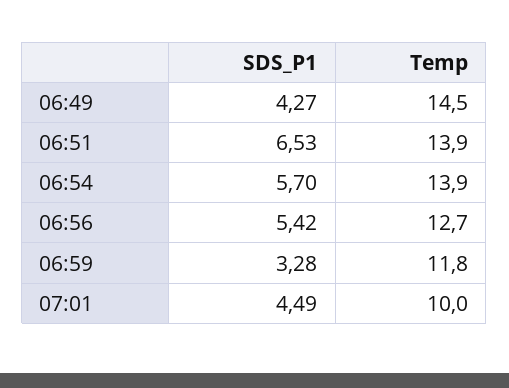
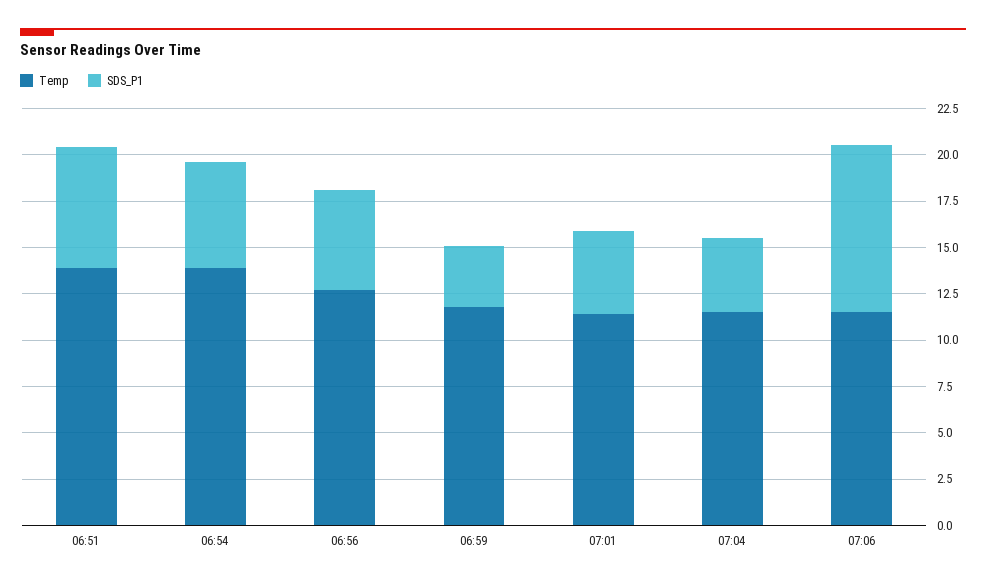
SDS_P1, 06:49: 4.27 -> none
Temp, 06:49: 14.5 -> none
Temp, 07:01: 10 -> 11.5
Temp, 07:04: none -> 11.5
SDS_P1, 07:04: none -> 4
Temp, 07:06: none -> 11.5
SDS_P1, 07:06: none -> 9

